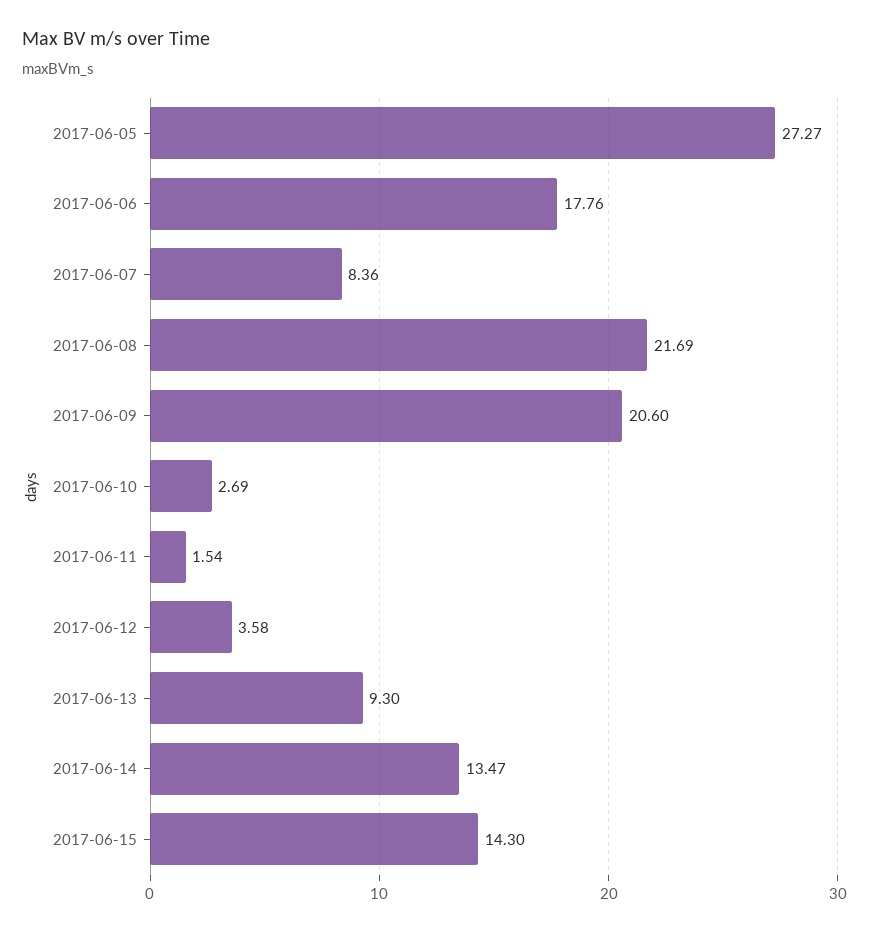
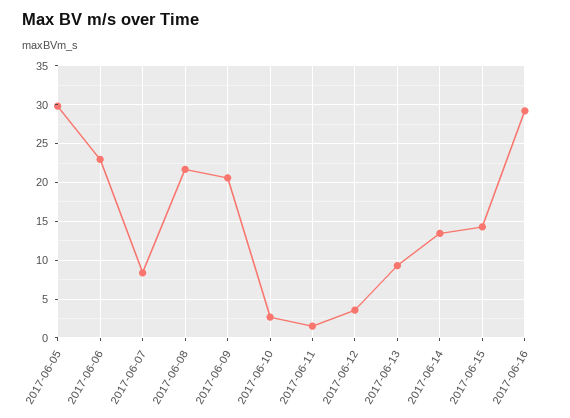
2017-06-05: 27.27 -> 30
2017-06-06: 17.76 -> 23
2017-06-16: none -> 29

